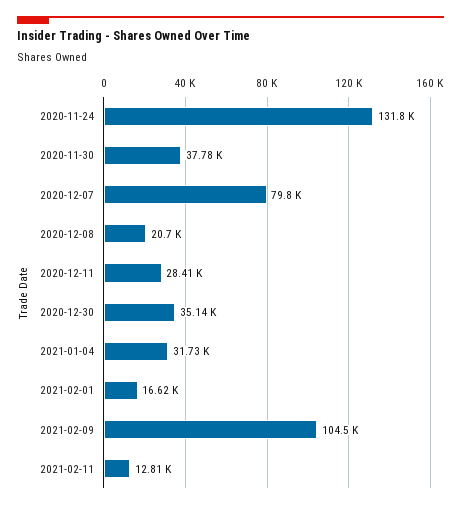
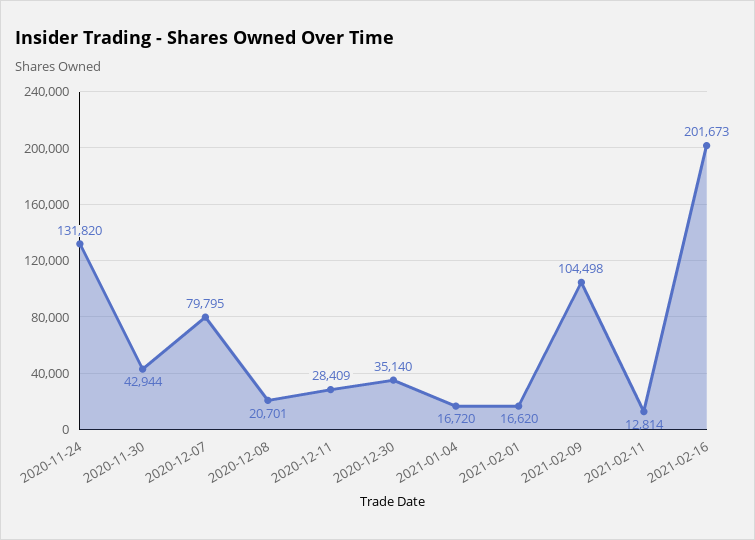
2020-11-30: 37780 -> 42944
2021-01-04: 31730 -> 16720
2021-02-16: none -> 201673

